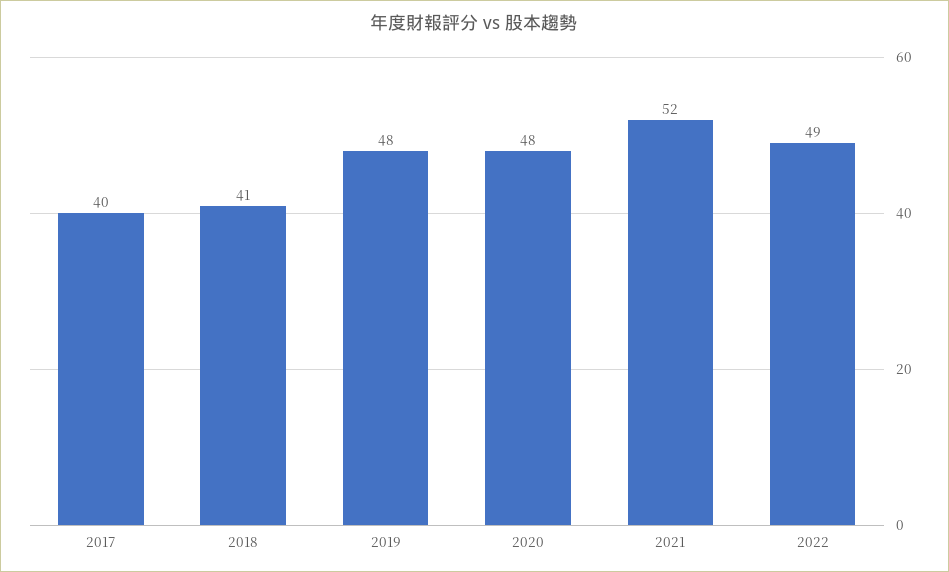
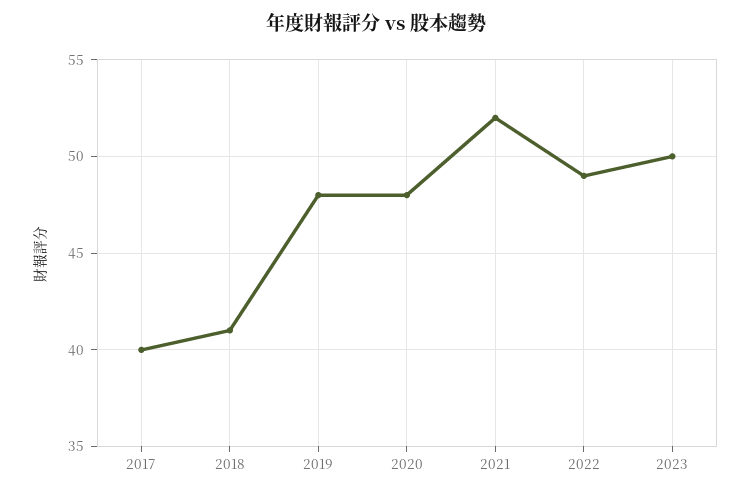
2023: none -> 50

